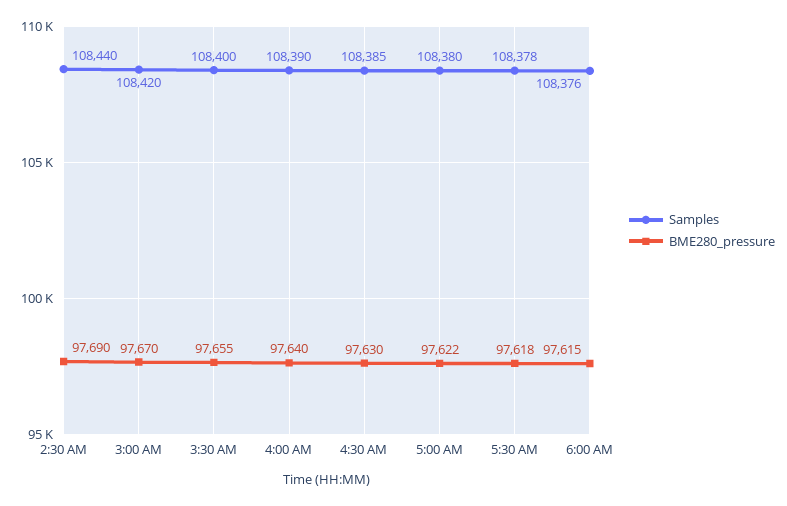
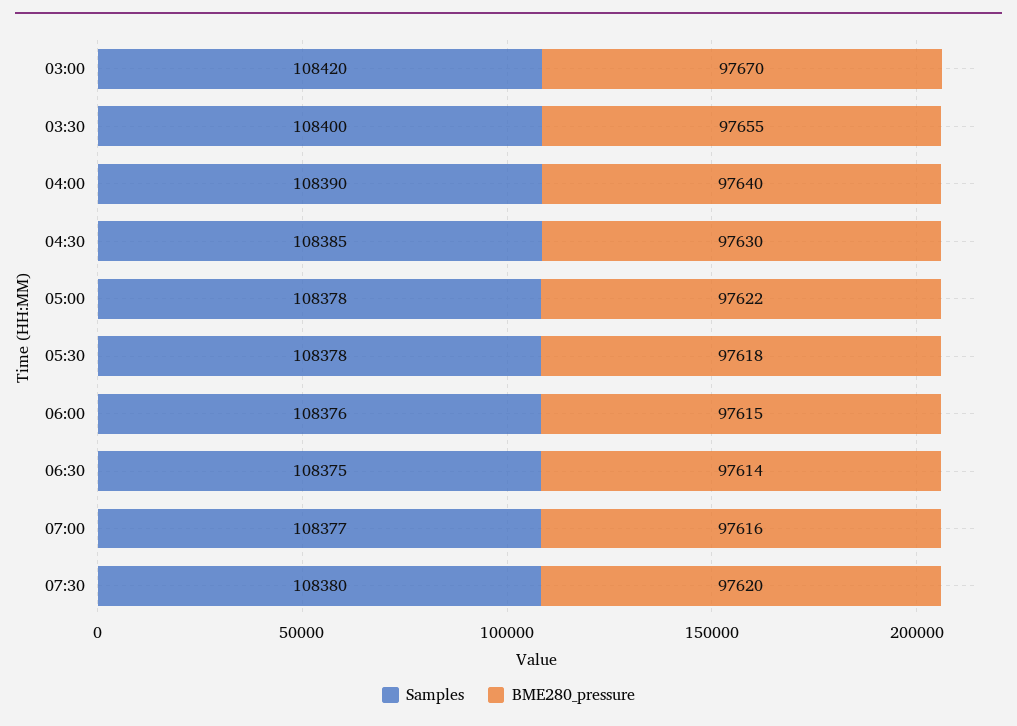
Samples, 2:30 AM: 108440 -> none
BME280_pressure, 2:30 AM: 97690 -> none
Samples, 5:00 AM: 108380 -> 108378
Samples, 06:30: none -> 108375
BME280_pressure, 06:30: none -> 97614
Samples, 07:00: none -> 108377
BME280_pressure, 07:00: none -> 97616
Samples, 07:30: none -> 108380
BME280_pressure, 07:30: none -> 97620

